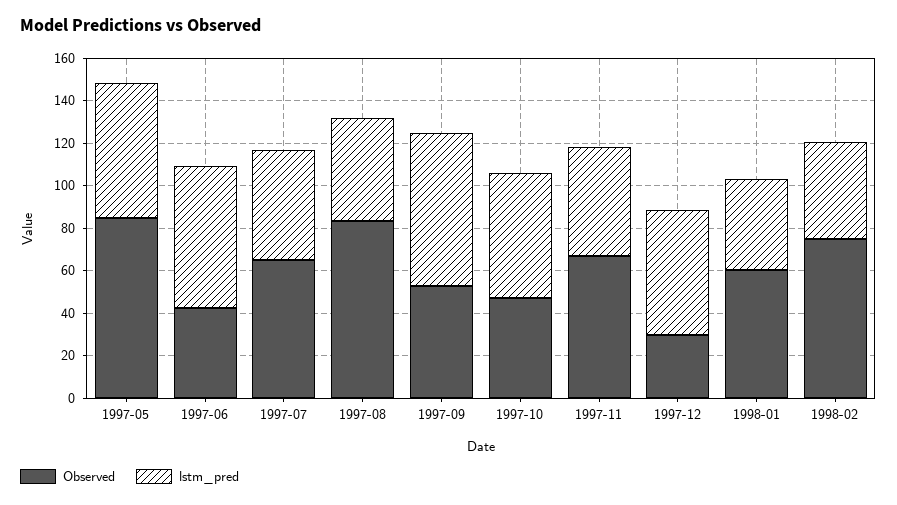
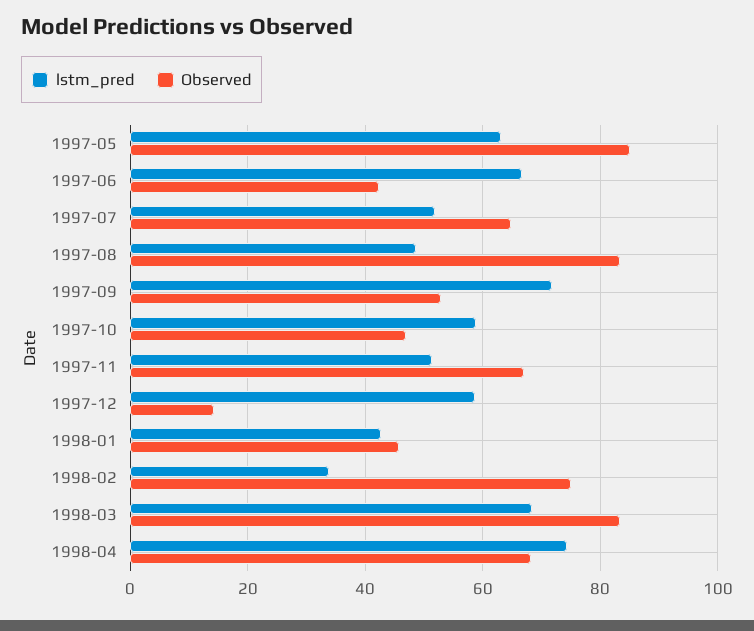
Observed, 1997-12: 30 -> 14
Observed, 1998-01: 60 -> 46
lstm_pred, 1998-02: 45 -> 34
lstm_pred, 1998-03: none -> 68
Observed, 1998-03: none -> 84
lstm_pred, 1998-04: none -> 74
Observed, 1998-04: none -> 68

